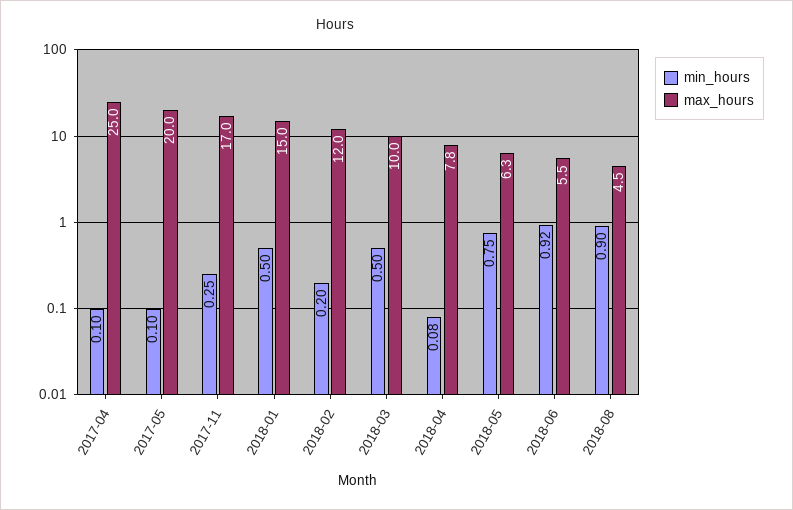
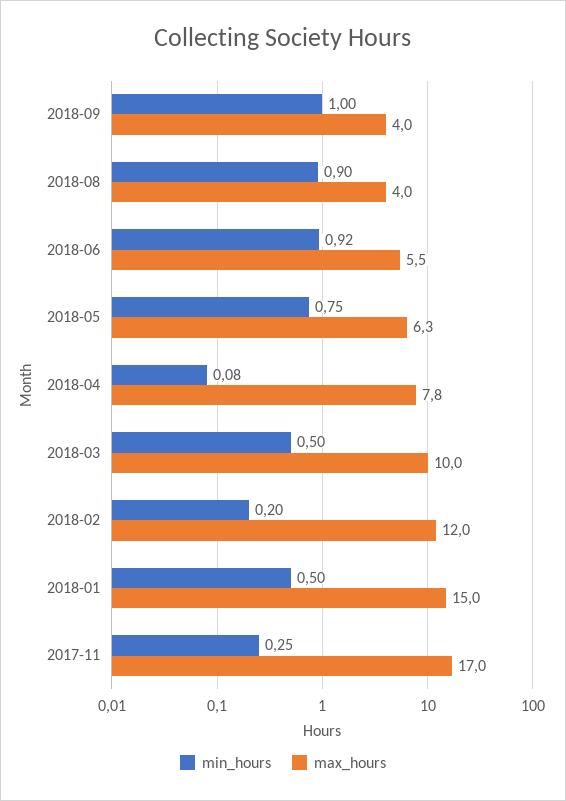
min_hours, 2017-04: 0.1 -> none
max_hours, 2017-04: 25 -> none
min_hours, 2017-05: 0.1 -> none
max_hours, 2017-05: 20 -> none
max_hours, 2018-08: 4.5 -> 4
min_hours, 2018-09: none -> 1
max_hours, 2018-09: none -> 4

